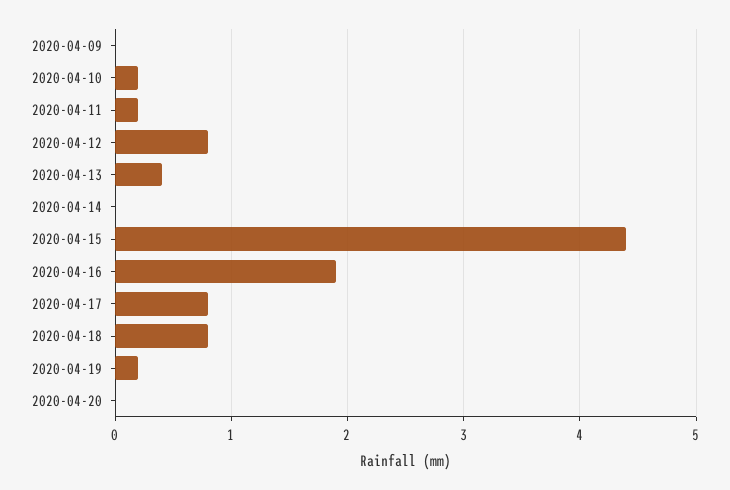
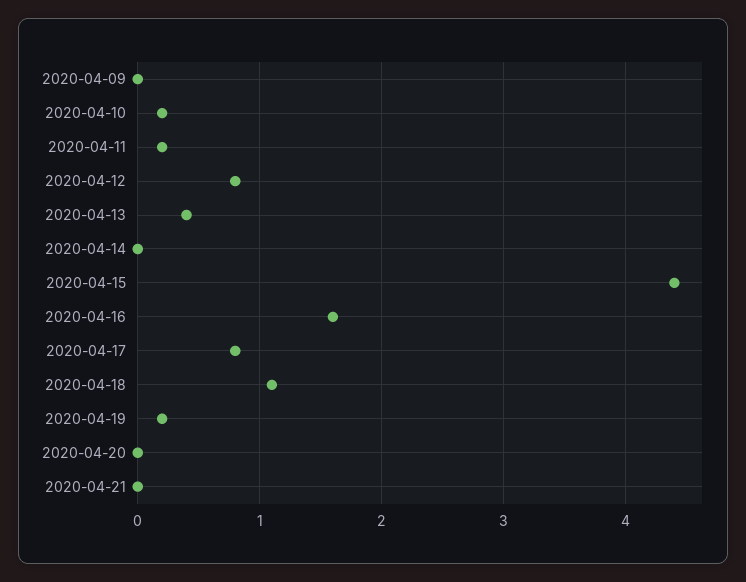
2020-04-16: 1.9 -> 1.6
2020-04-18: 0.8 -> 1.1
2020-04-21: none -> 0

